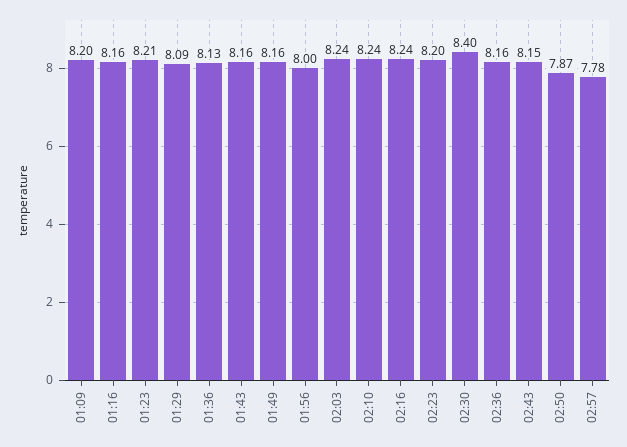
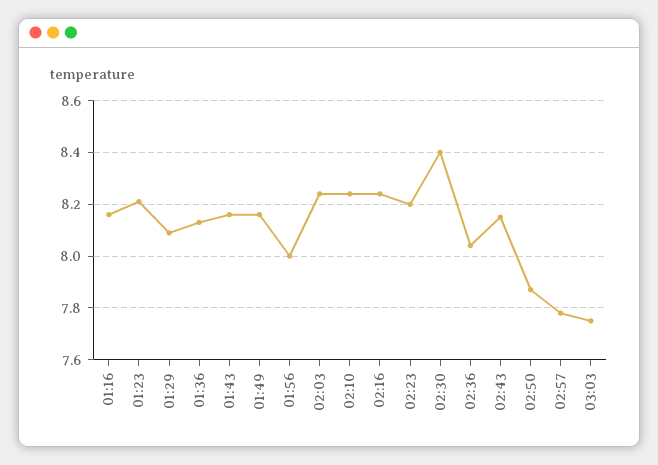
01:09: 8.2 -> none
02:36: 8.16 -> 8.05
03:03: none -> 7.75

